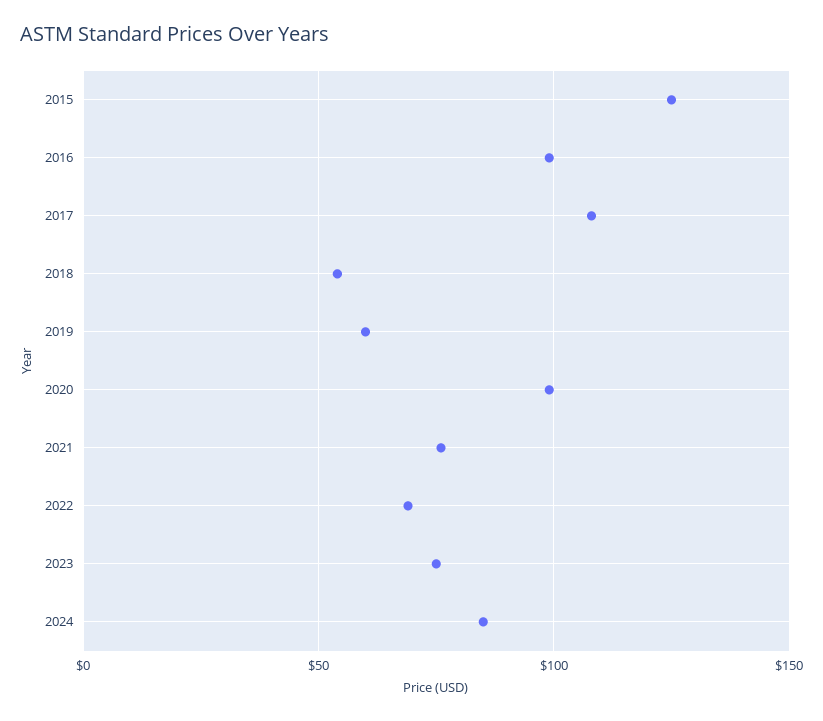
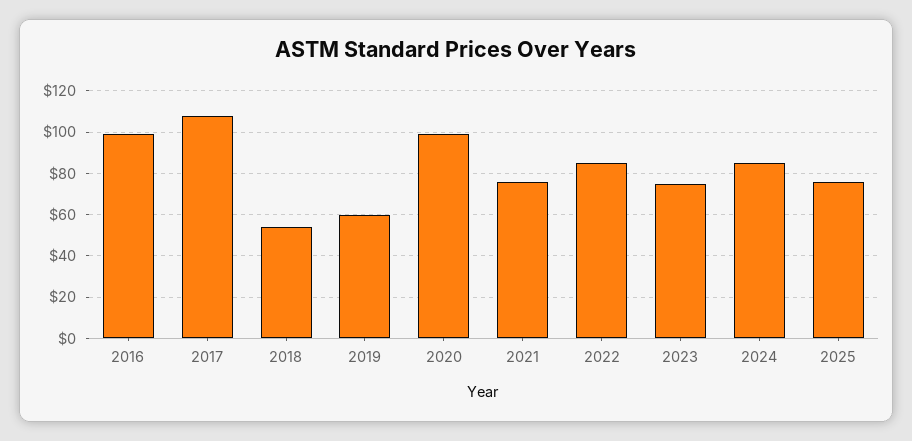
2015: 125 -> none
2022: 70 -> 85
2025: none -> 75

